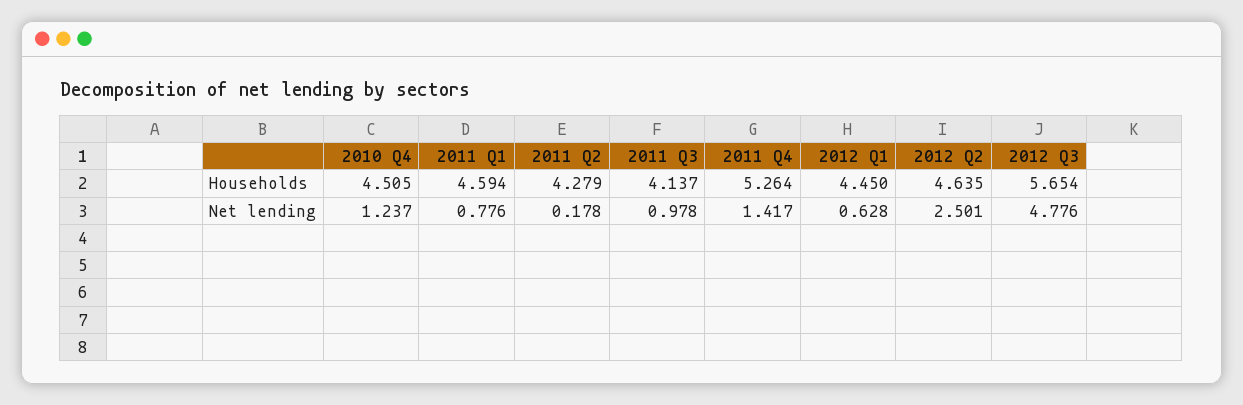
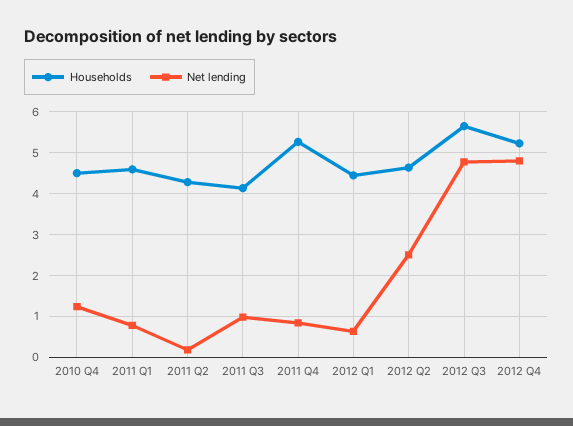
Net lending, 2011 Q4: 1.417 -> 0.8
Households, 2012 Q4: none -> 5.2
Net lending, 2012 Q4: none -> 4.8

